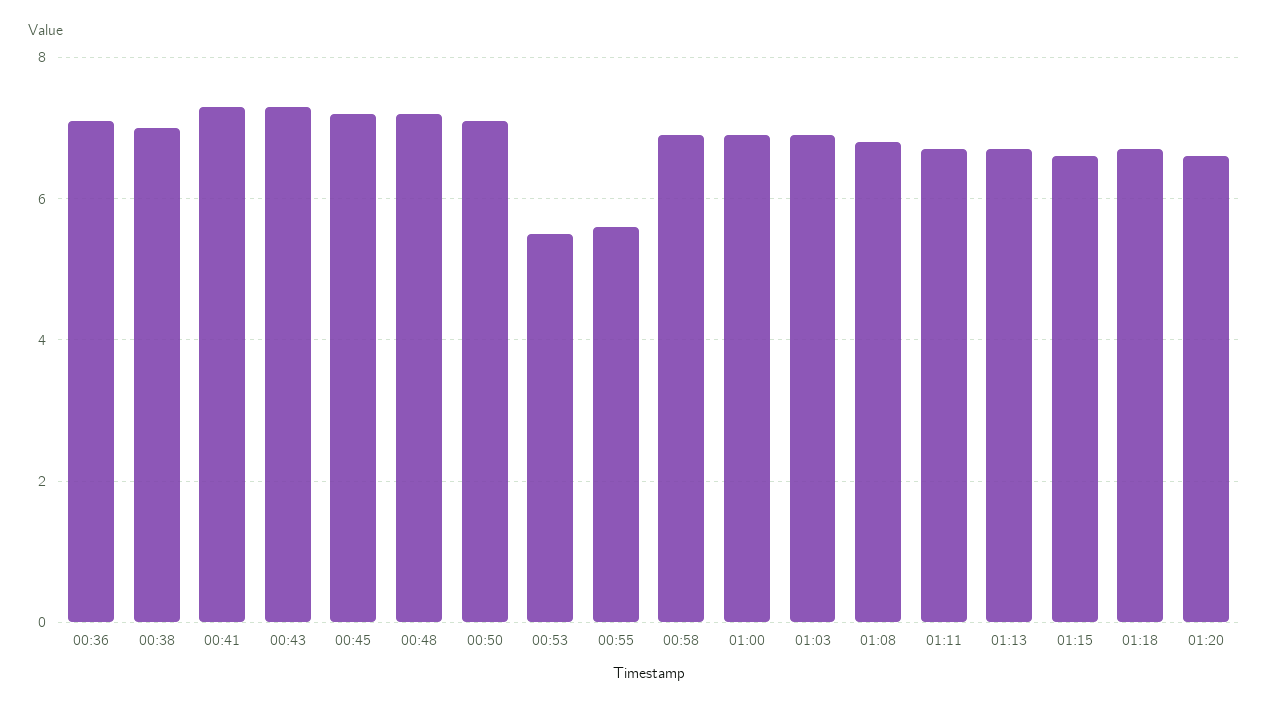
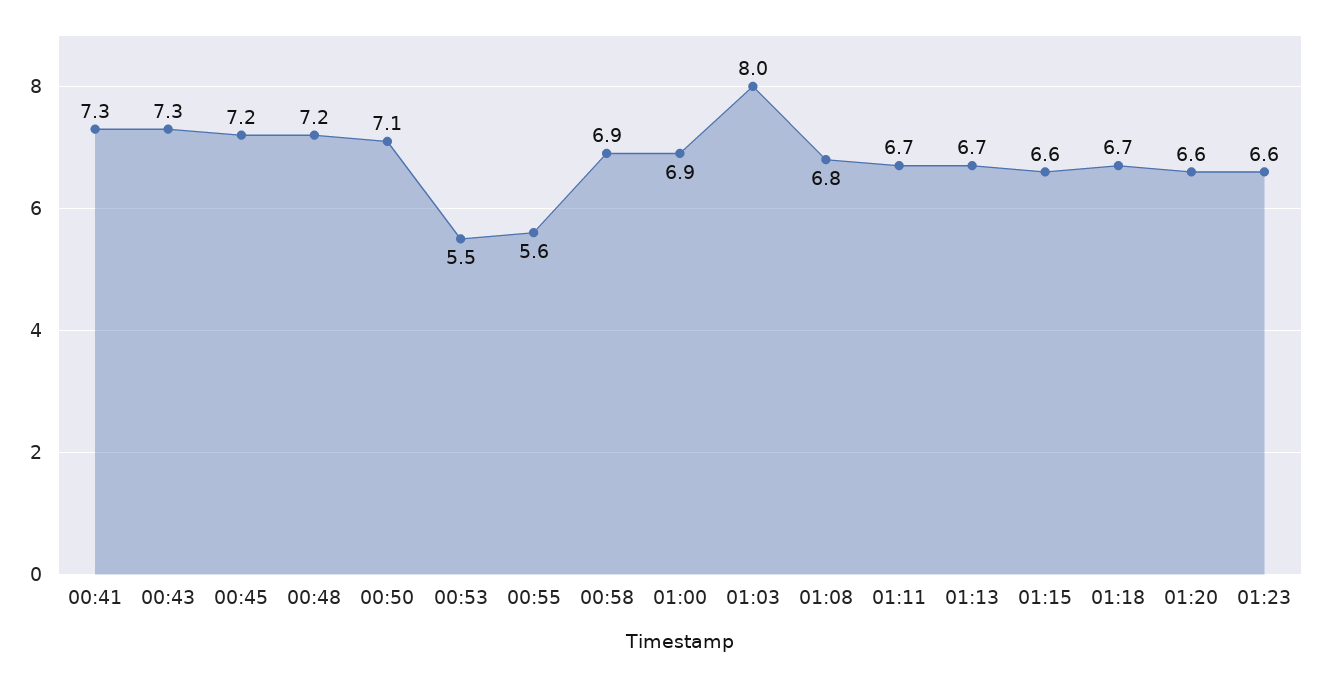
00:36: 7 -> none
00:38: 7 -> none
01:03: 7 -> 8
01:23: none -> 6.6

